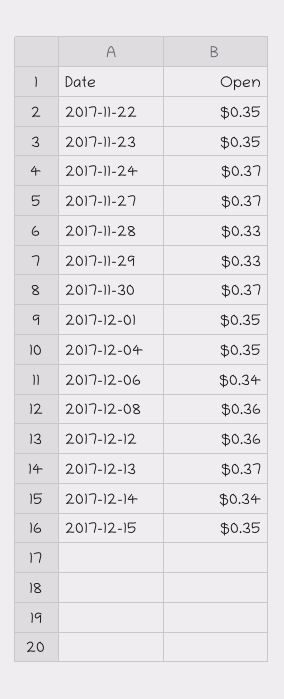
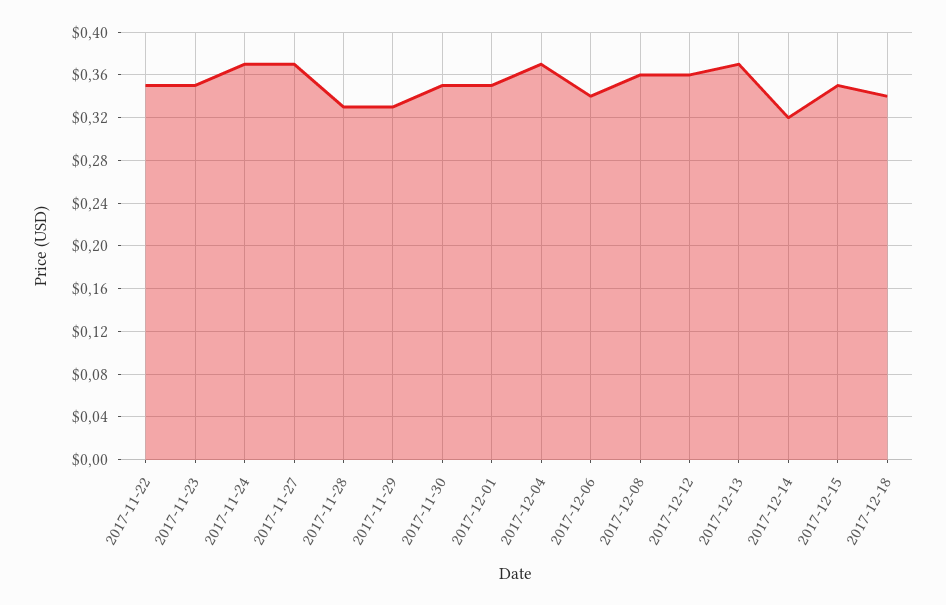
2017-11-30: 0.37 -> 0.35
2017-12-04: 0.35 -> 0.37
2017-12-14: 0.34 -> 0.32
2017-12-18: none -> 0.34

